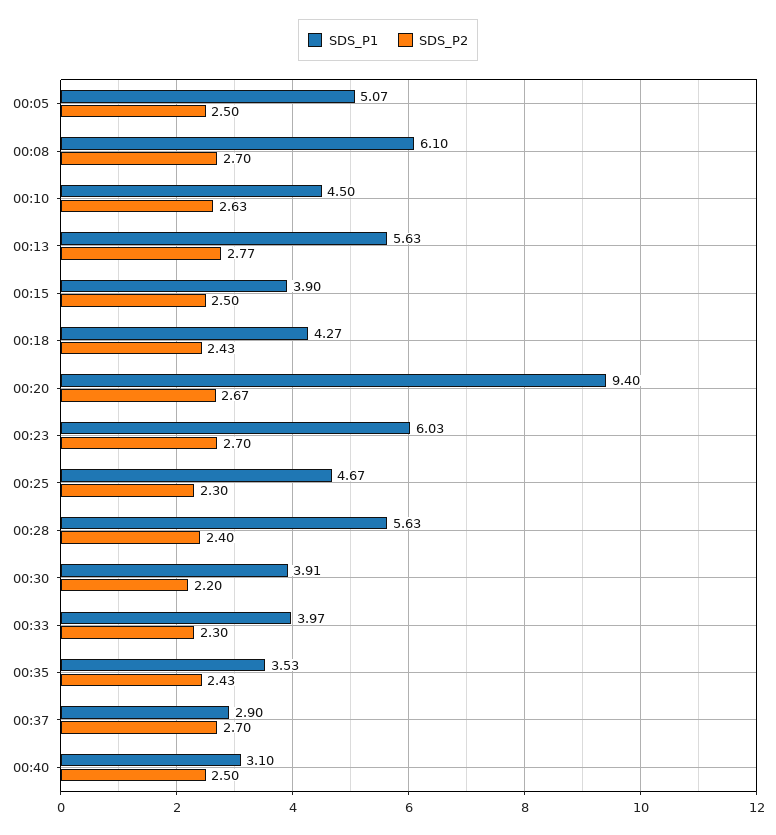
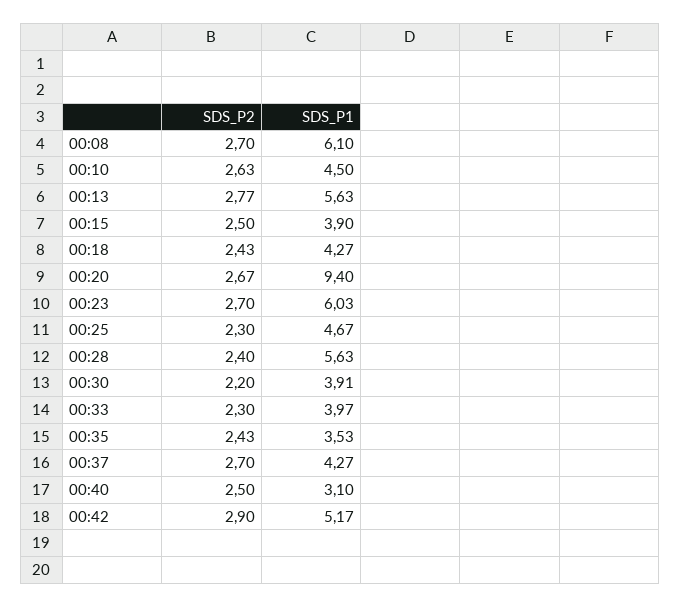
SDS_P1, 00:05: 5.07 -> none
SDS_P2, 00:05: 2.5 -> none
SDS_P1, 00:37: 2.9 -> 4.27
SDS_P2, 00:42: none -> 2.9
SDS_P1, 00:42: none -> 5.17

